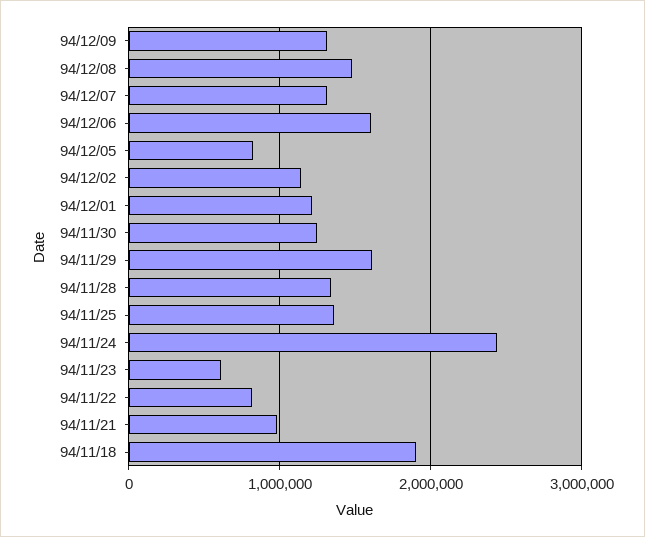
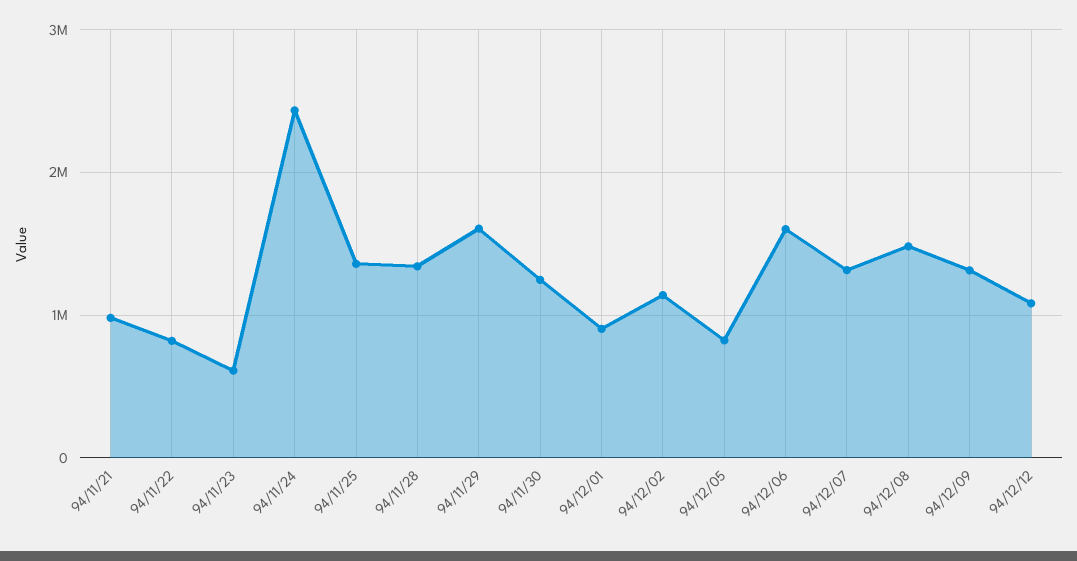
94/12/01: 1200000 -> 900000
94/11/18: 1900000 -> none
94/12/12: none -> 1100000

